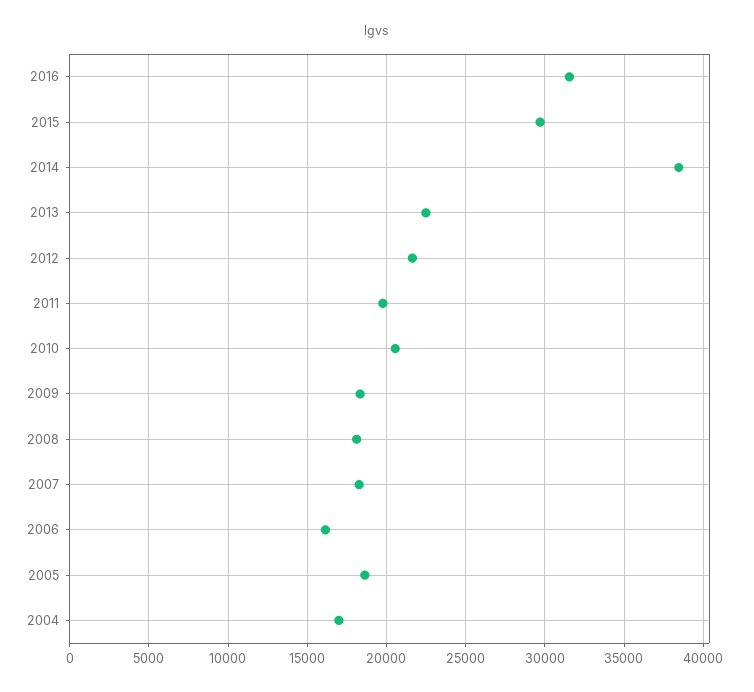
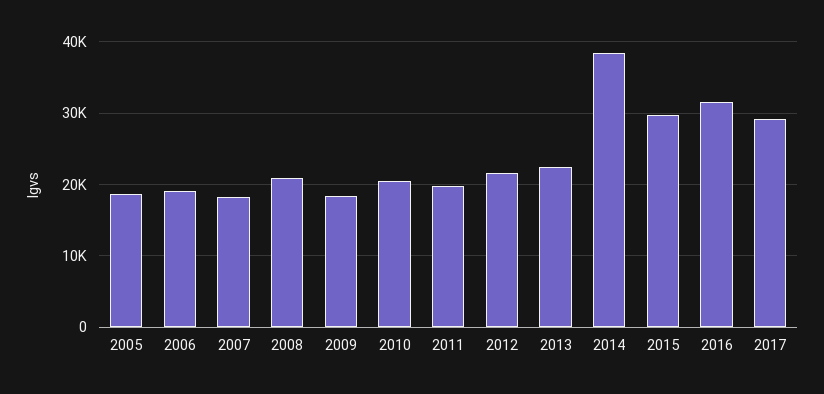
2008: 18000 -> 21000
2006: 16000 -> 19000
2004: 17000 -> none
2017: none -> 29000

